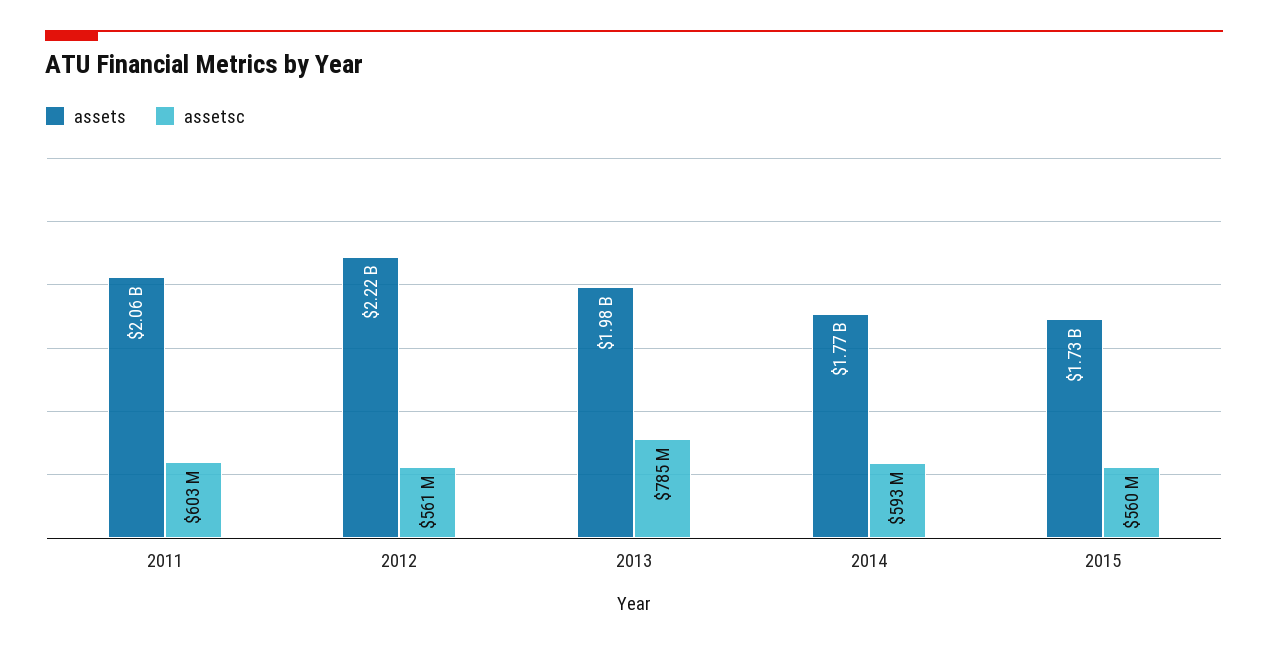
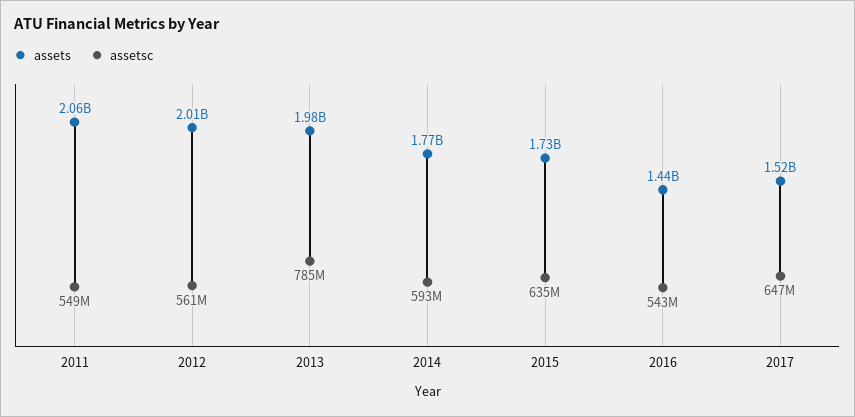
assetsc, 2011: 603000000 -> 549000000
assets, 2012: 2220000000 -> 2010000000
assetsc, 2015: 560000000 -> 635000000
assets, 2016: none -> 1440000000
assetsc, 2016: none -> 543000000
assets, 2017: none -> 1520000000
assetsc, 2017: none -> 647000000

